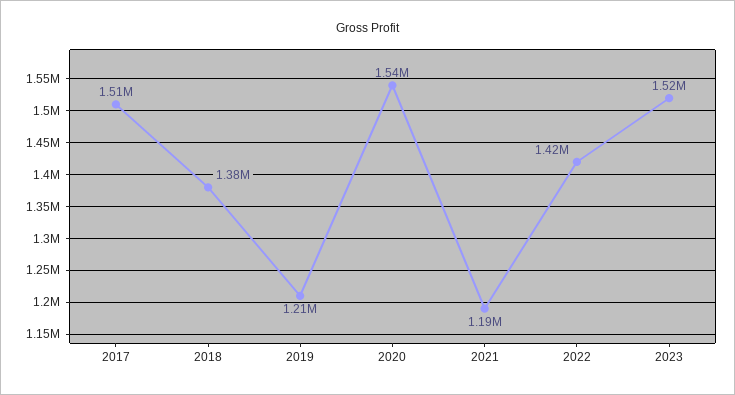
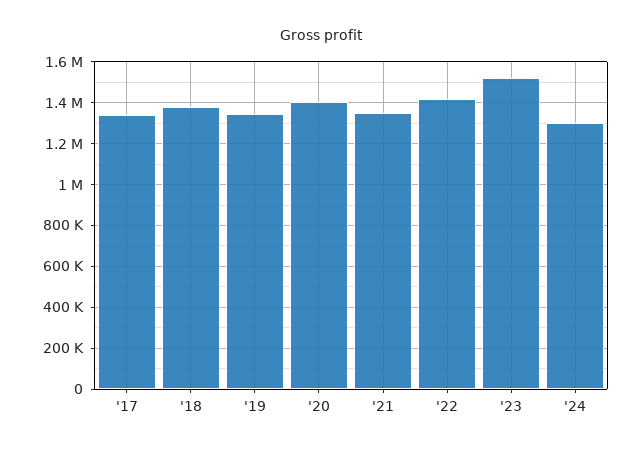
2017: 1510000 -> 1350000
2019: 1210000 -> 1350000
2020: 1540000 -> 1400000
2021: 1190000 -> 1350000
'24: none -> 1300000

